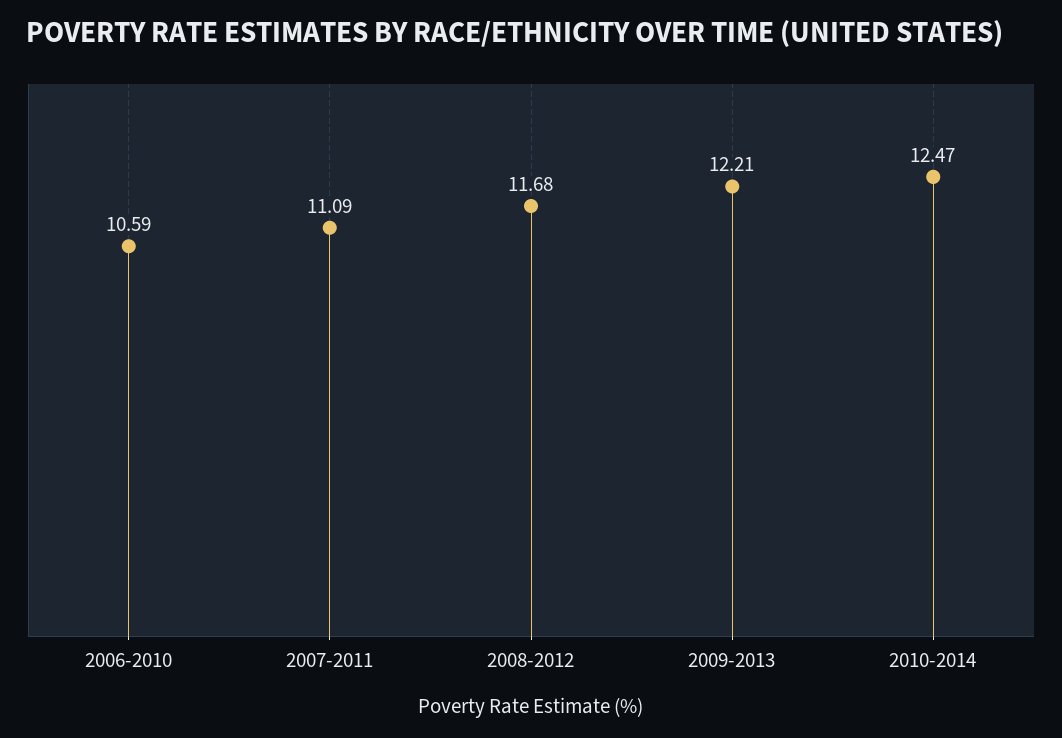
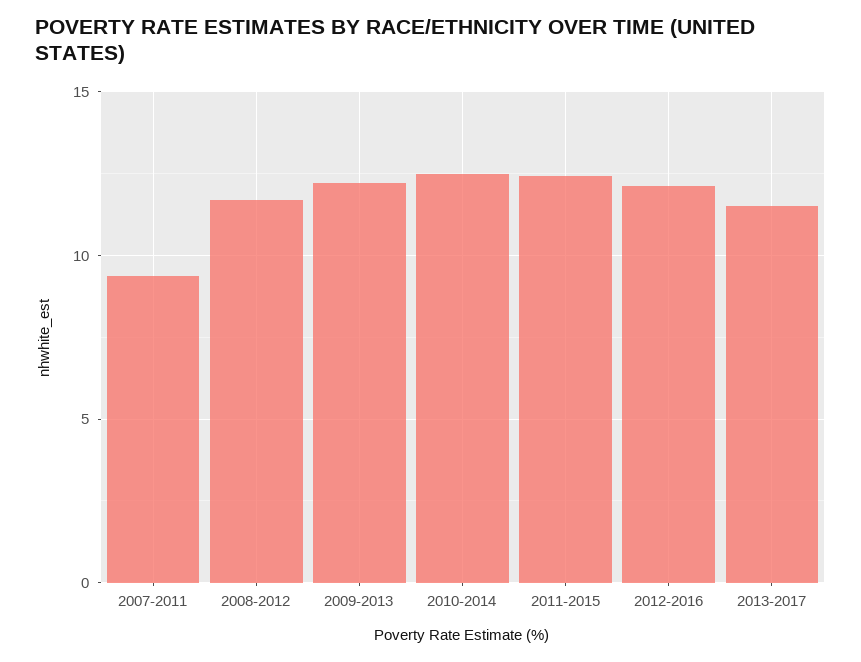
2006-2010: 10.59 -> none
2007-2011: 11.09 -> 9.5
2011-2015: none -> 12.5
2012-2016: none -> 12
2013-2017: none -> 11.5

